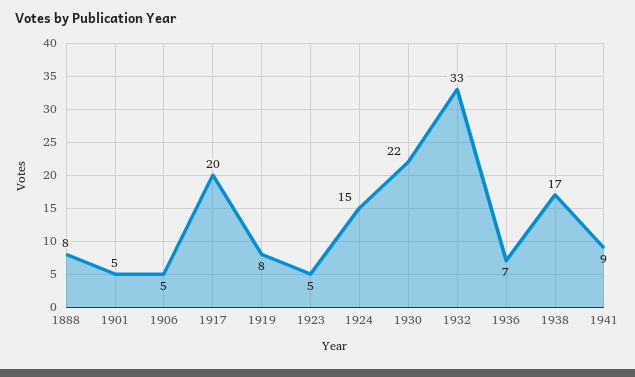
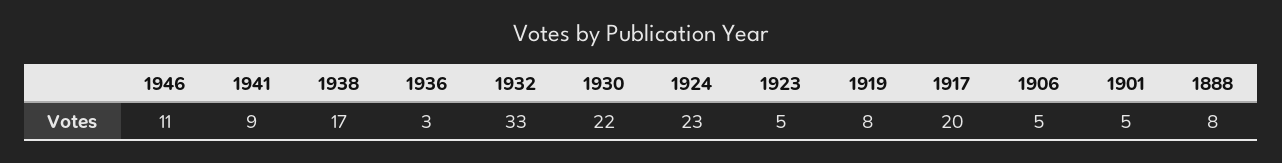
1924: 15 -> 23
1936: 7 -> 3
1946: none -> 11

